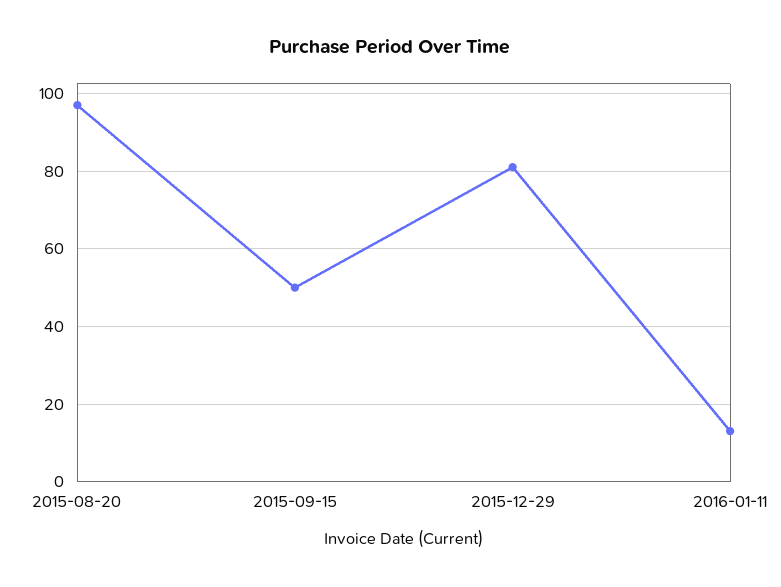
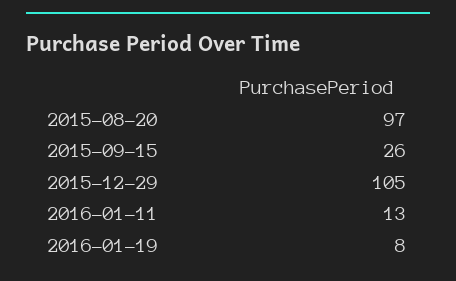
2015-09-15: 50 -> 26
2015-12-29: 80 -> 105
2016-01-19: none -> 8

